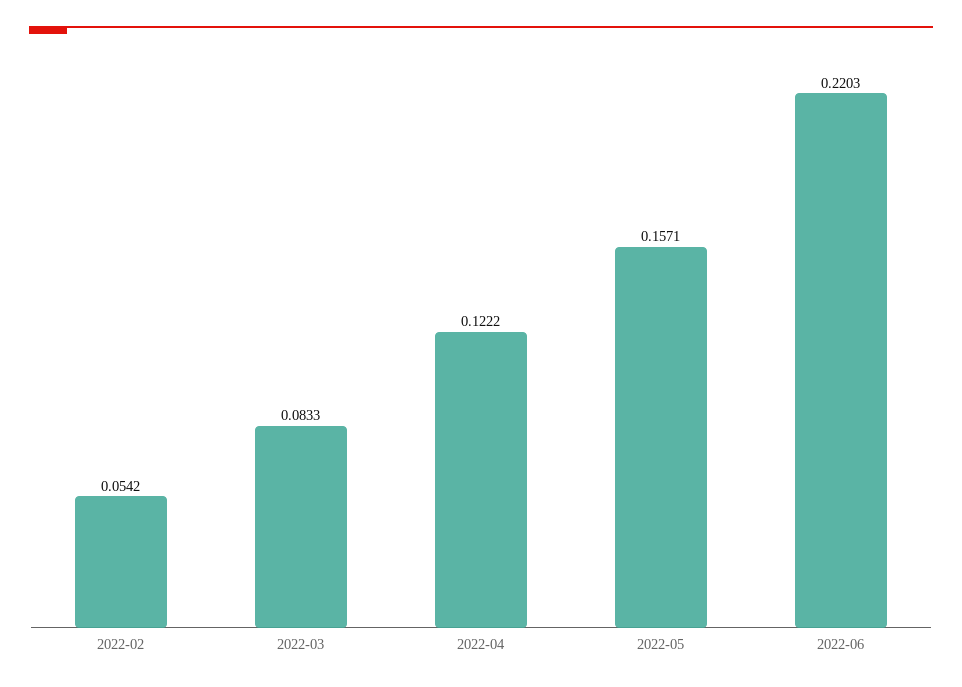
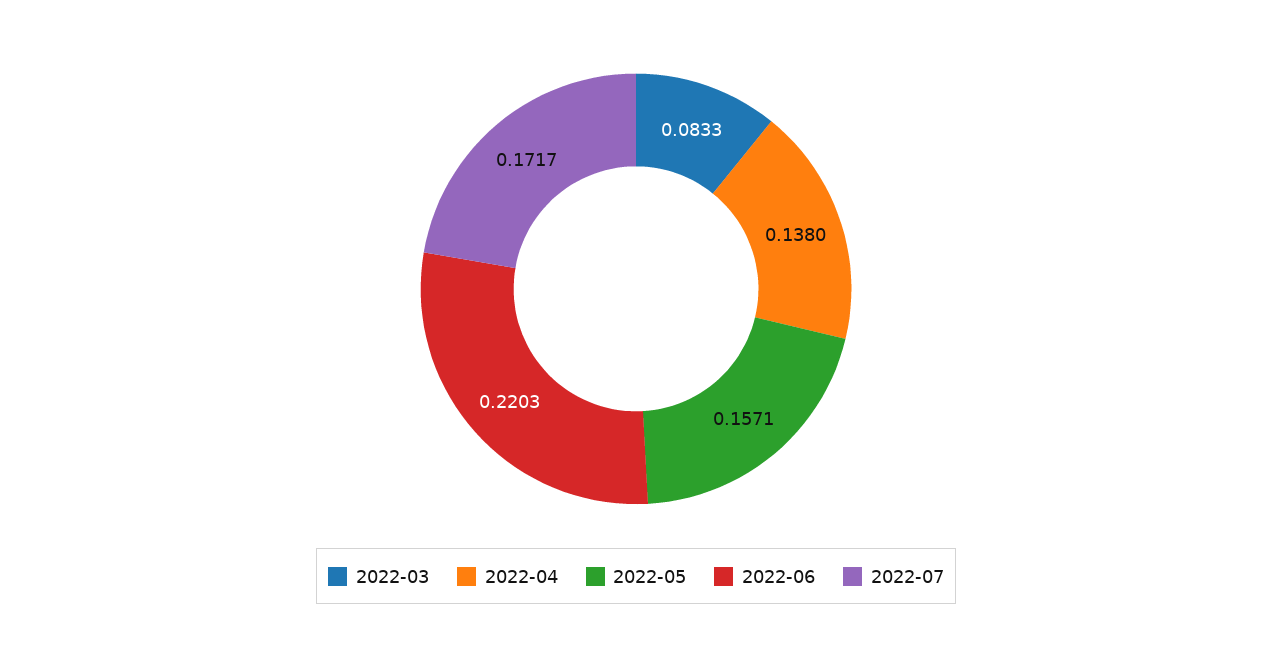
2022-02: 0.0542 -> none
2022-04: 0.1222 -> 0.138
2022-07: none -> 0.1717

